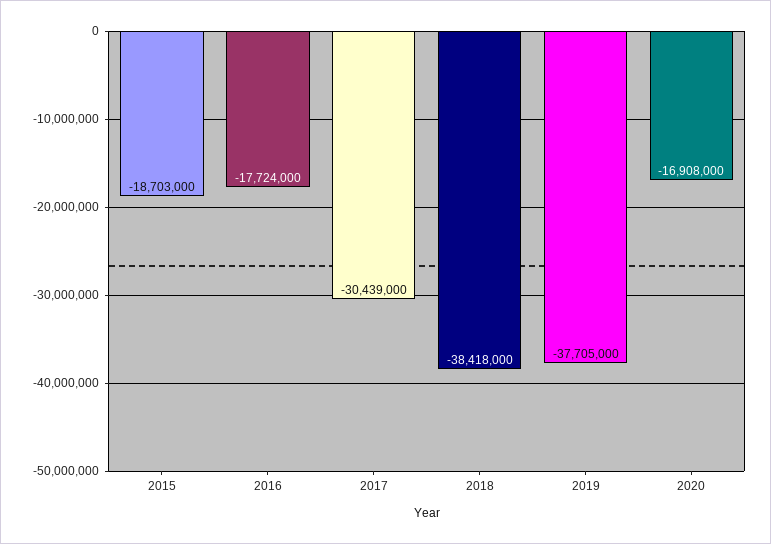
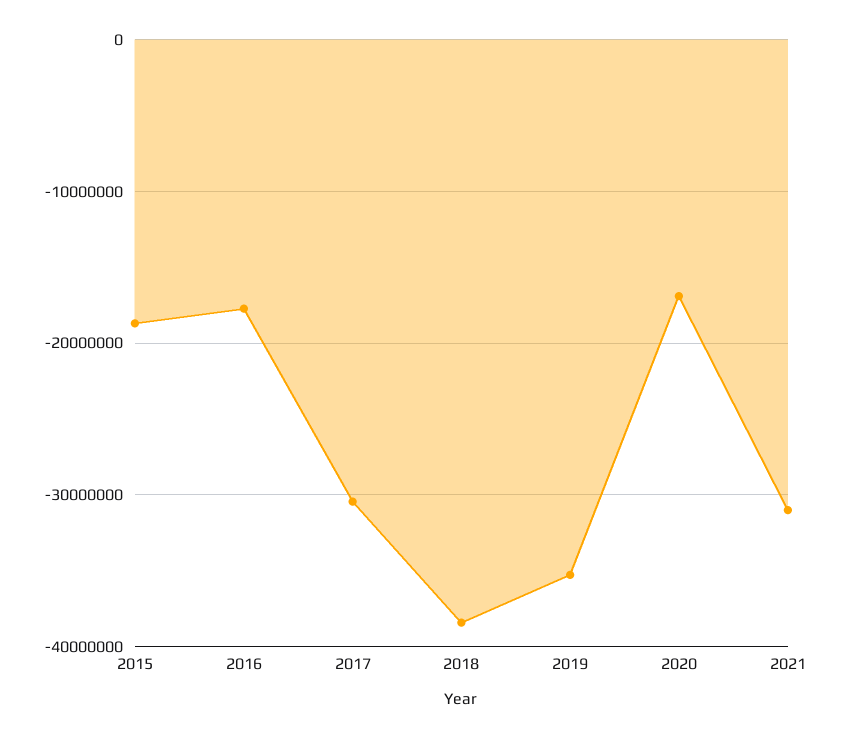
2019: -37705000 -> -35000000
2021: none -> -31000000

